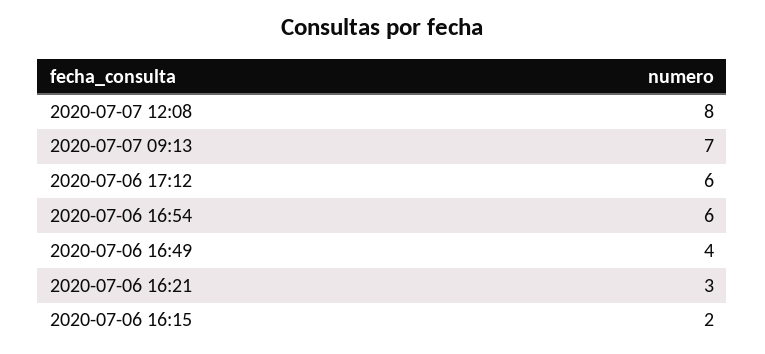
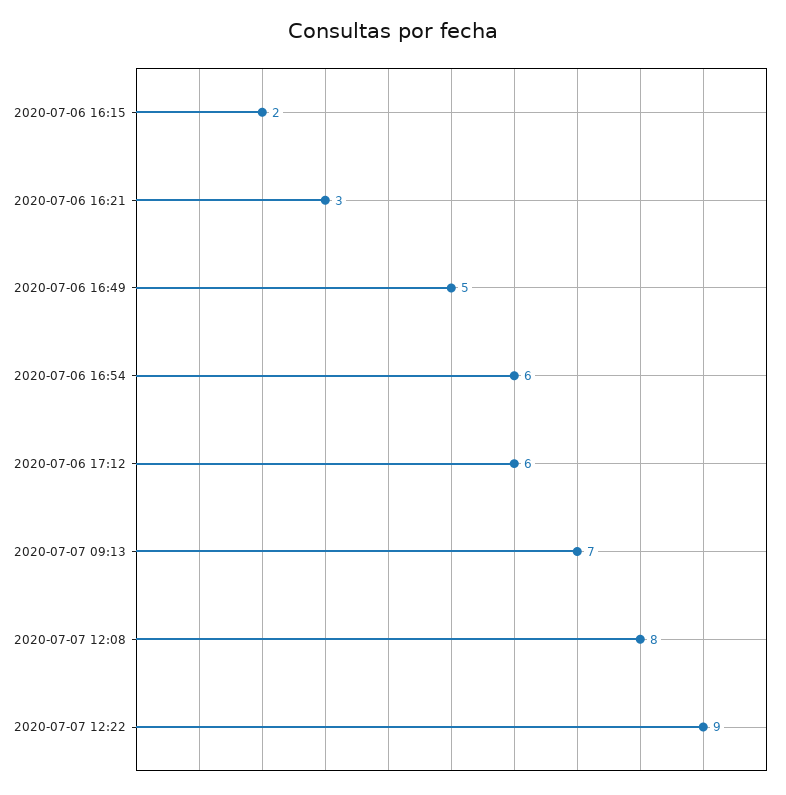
2020-07-06 16:49: 4 -> 5
2020-07-07 12:22: none -> 9

